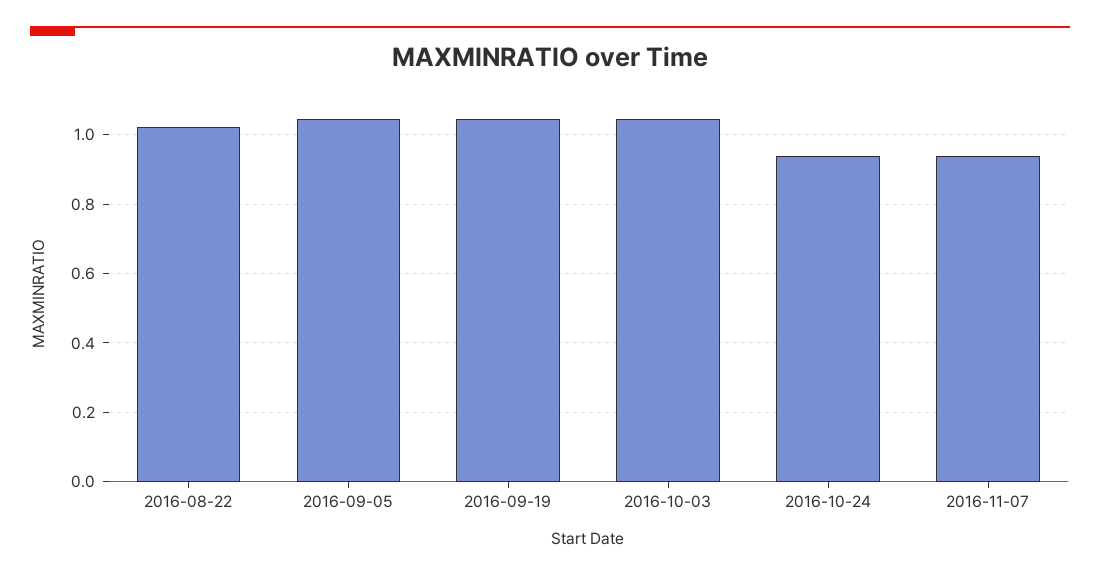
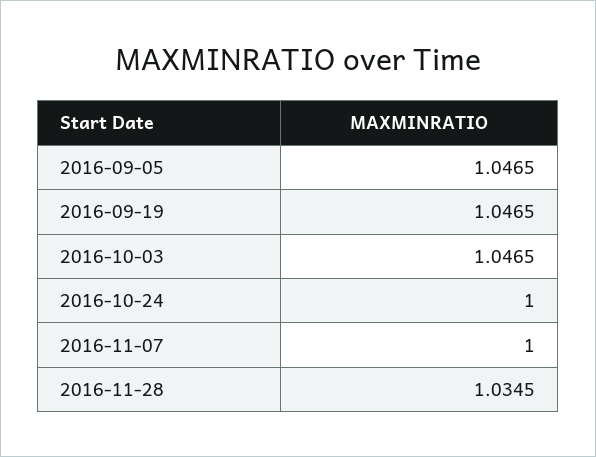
2016-08-22: 1.02 -> none
2016-10-24: 0.94 -> 1
2016-11-07: 0.94 -> 1
2016-11-28: none -> 1.0345

